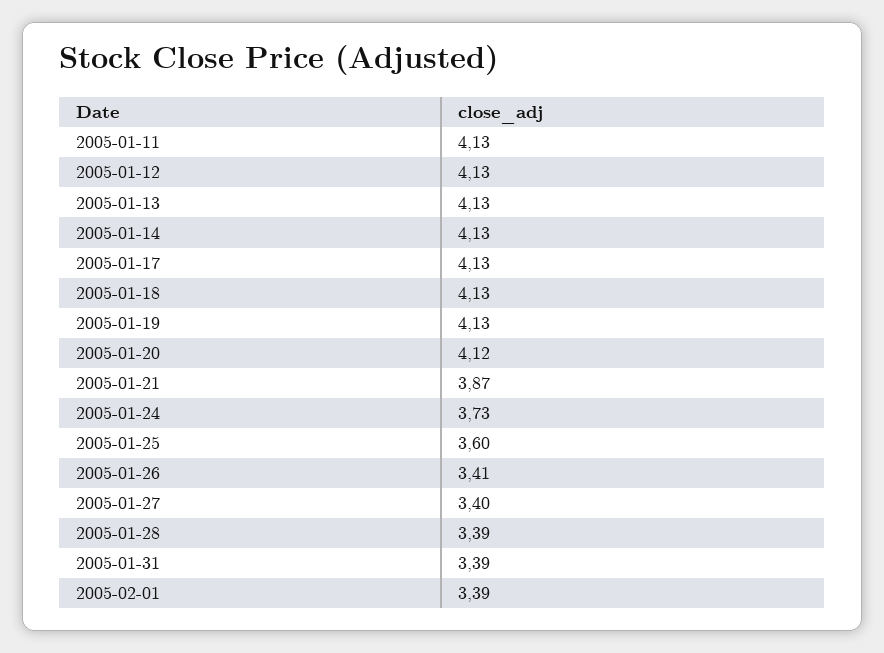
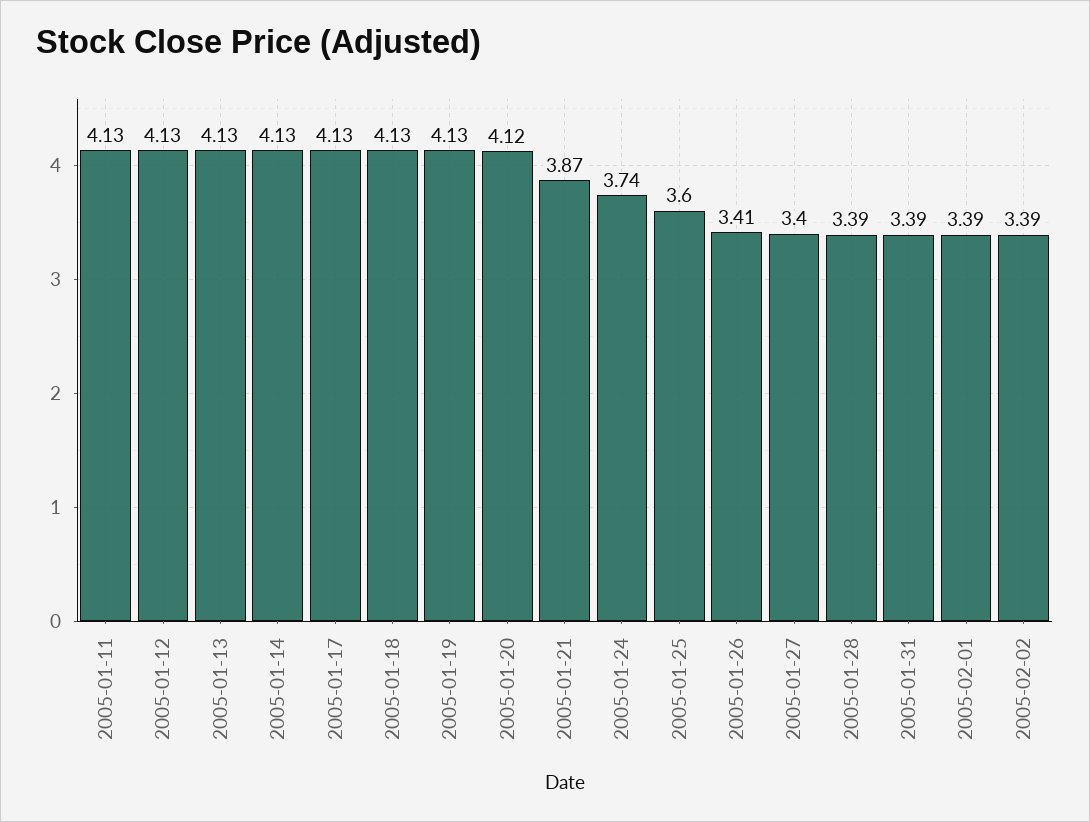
2005-01-24: 3.73 -> 3.74
2005-02-02: none -> 3.39

